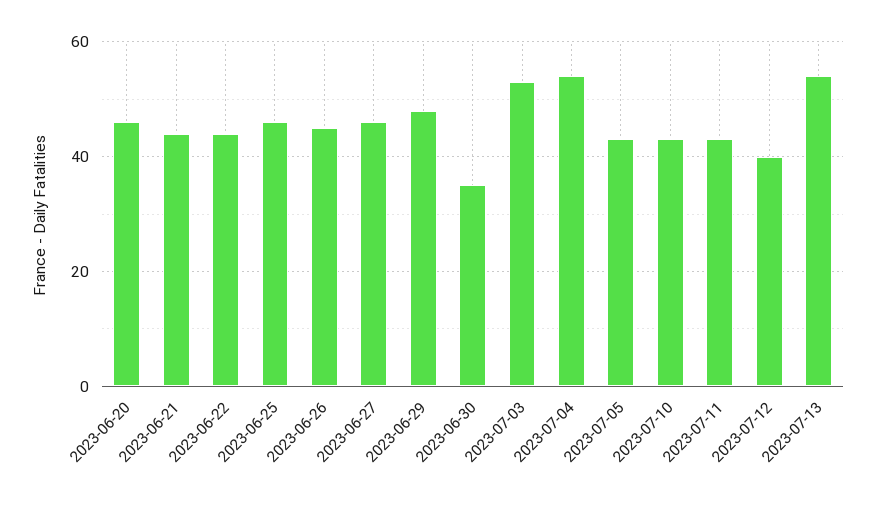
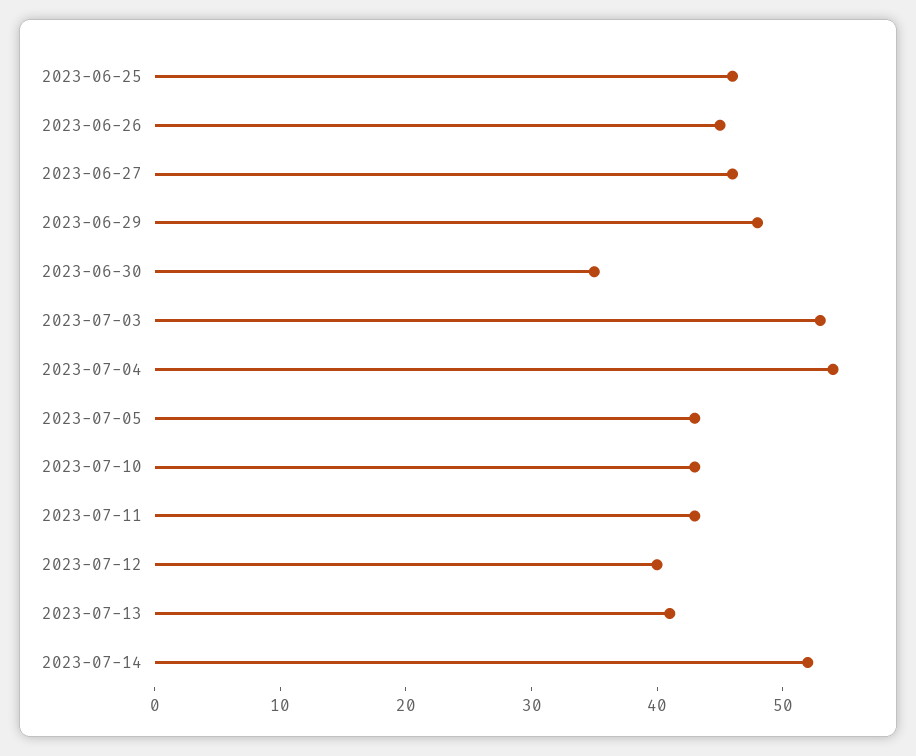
2023-06-20: 45 -> none
2023-06-21: 45 -> none
2023-06-22: 45 -> none
2023-07-13: 55 -> 41
2023-07-14: none -> 52

